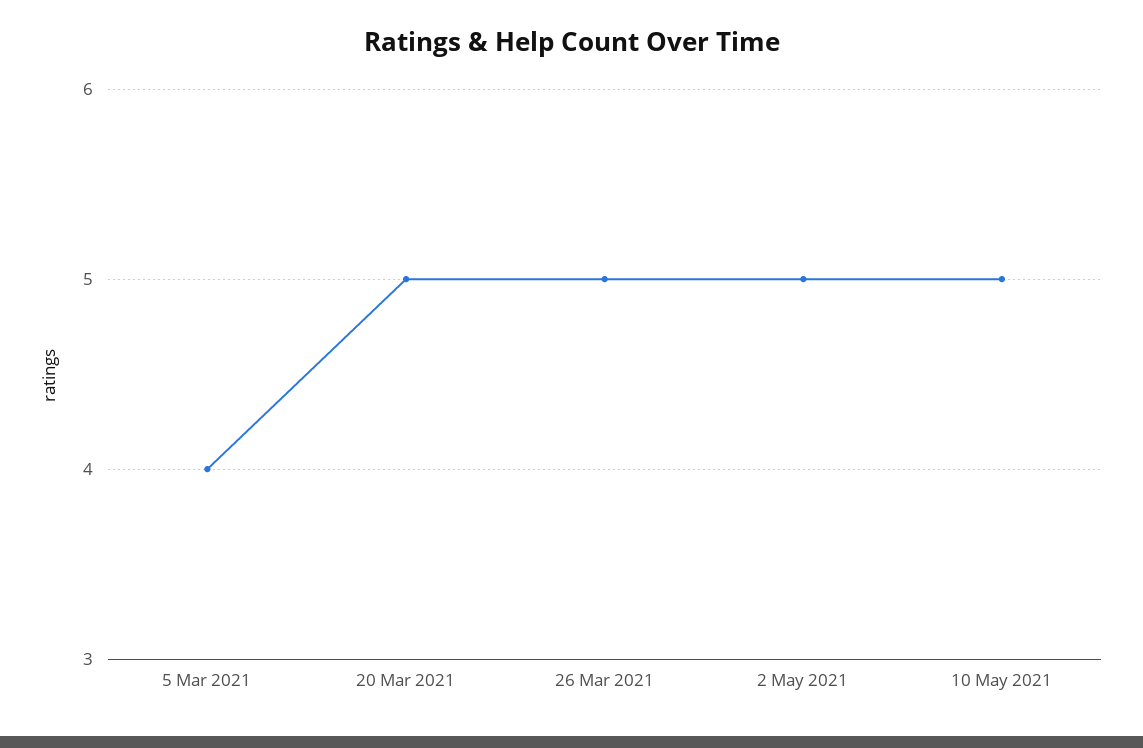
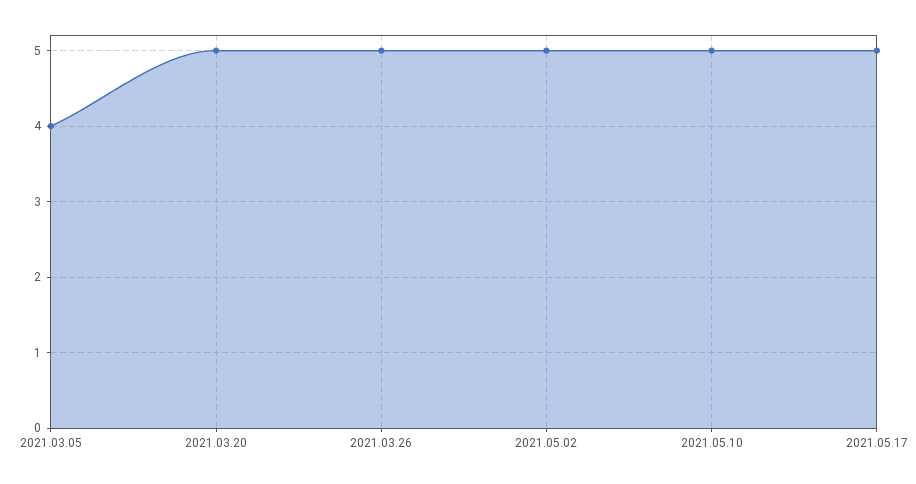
2021.05.17: none -> 5

